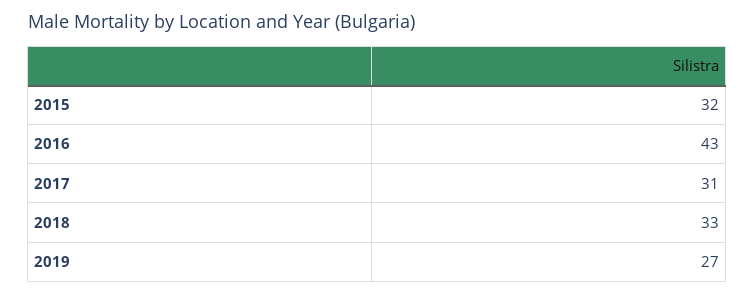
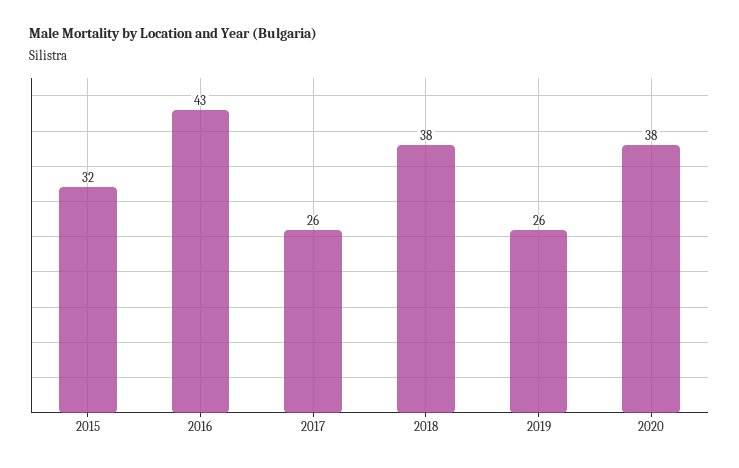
2017: 31 -> 26
2018: 33 -> 38
2019: 27 -> 26
2020: none -> 38

